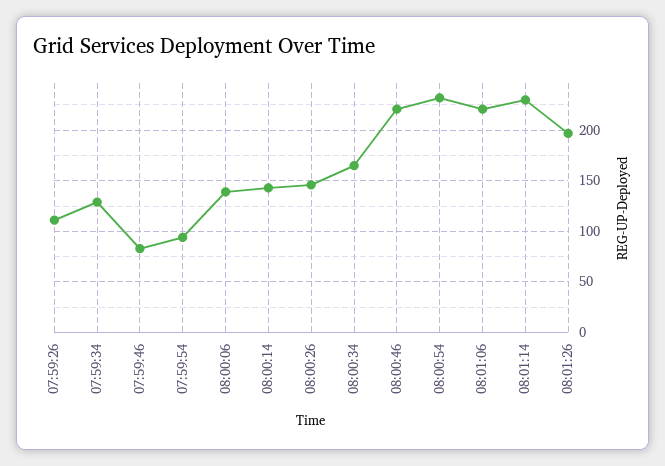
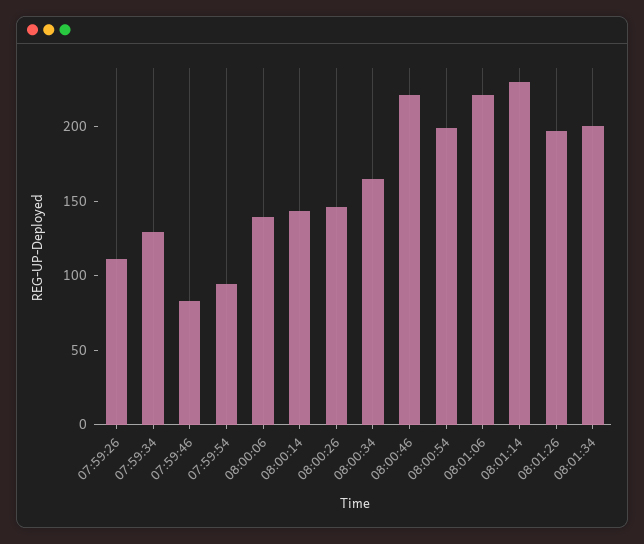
08:00:54: 230 -> 200
08:01:34: none -> 200

